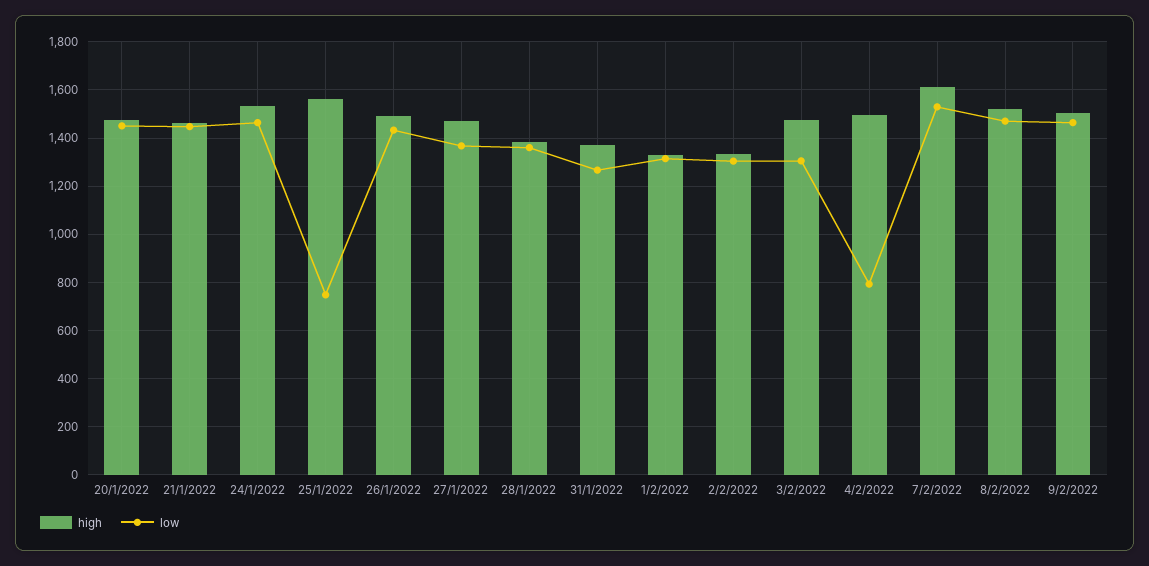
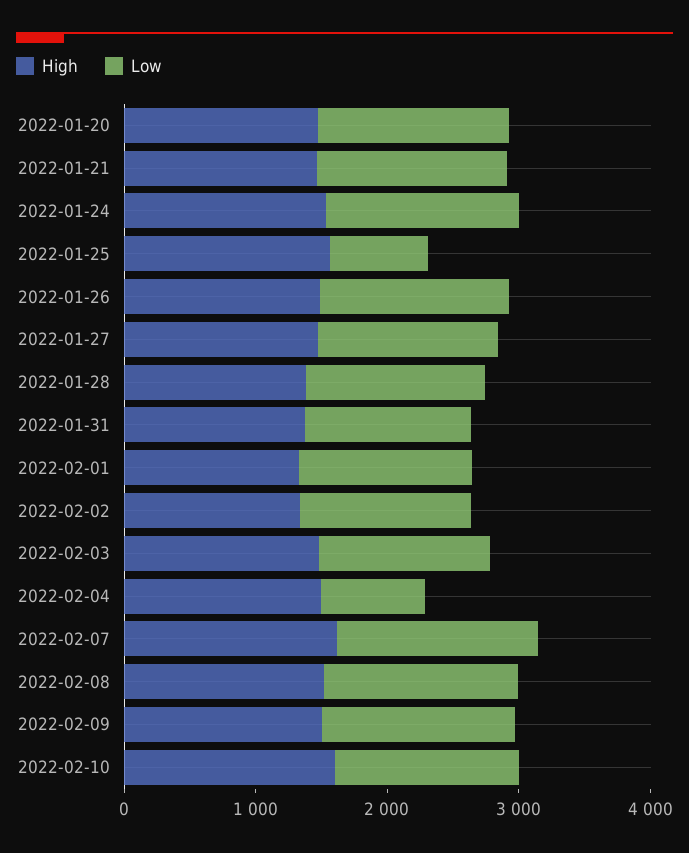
high, 2022-02-10: none -> 1600
low, 2022-02-10: none -> 1400

